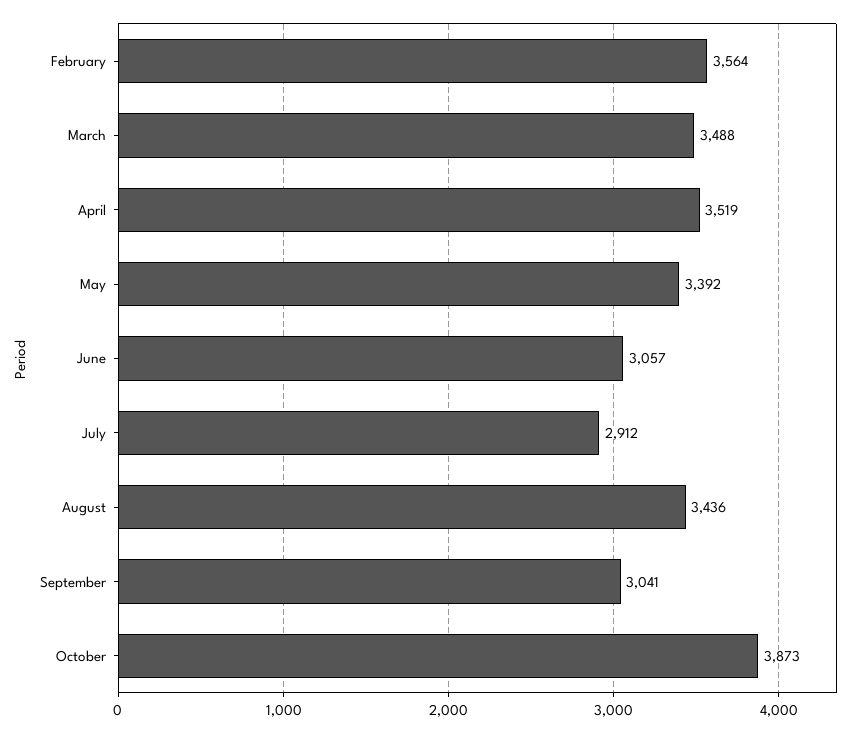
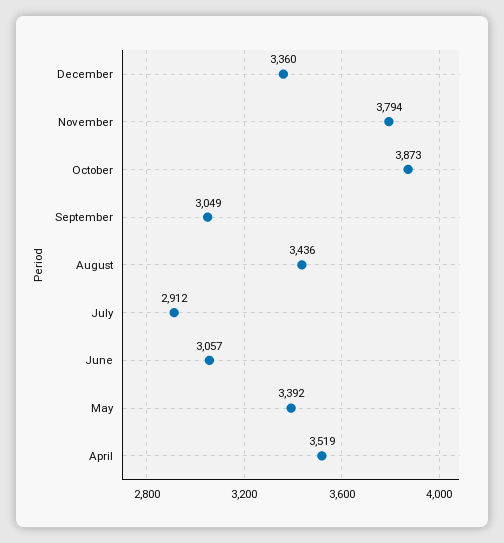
February: 3564 -> none
March: 3488 -> none
September: 3041 -> 3049
December: none -> 3360
November: none -> 3794

